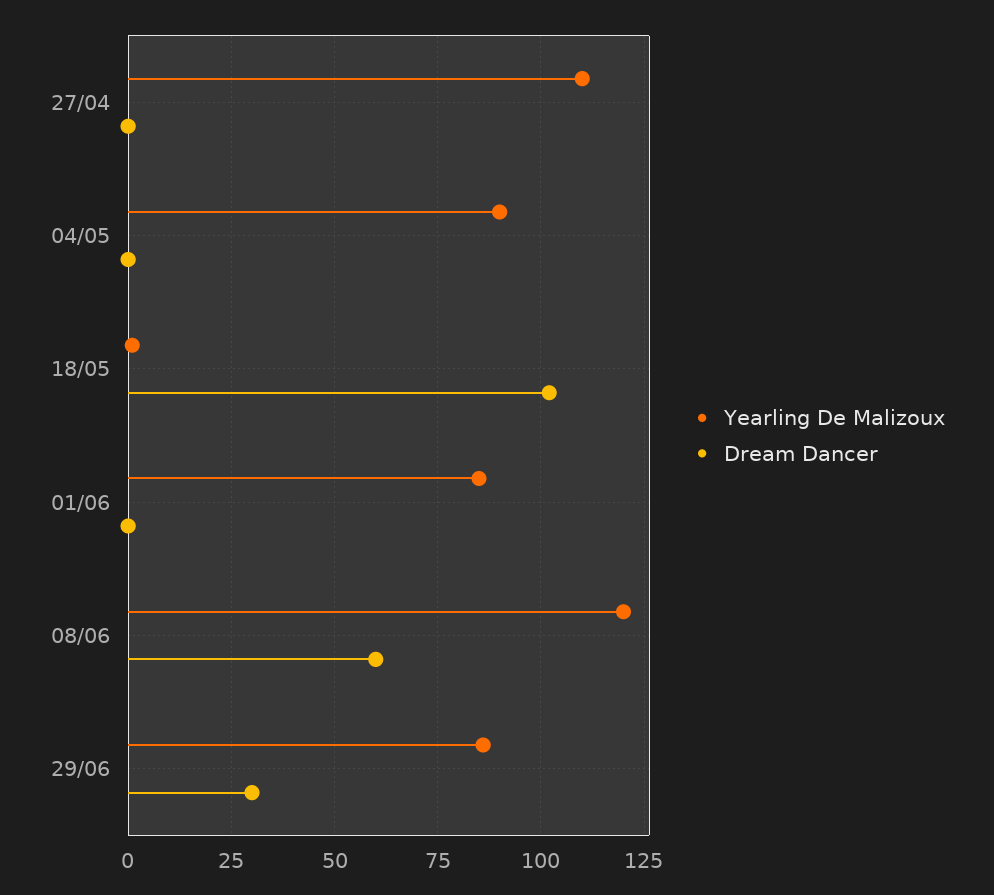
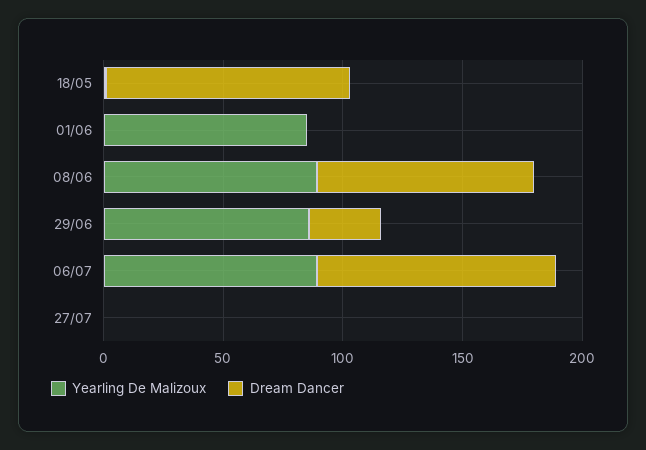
Yearling De Malizoux, 27/04: 110 -> none
Dream Dancer, 27/04: 0 -> none
Yearling De Malizoux, 04/05: 90 -> none
Dream Dancer, 04/05: 0 -> none
Yearling De Malizoux, 08/06: 120 -> 90
Dream Dancer, 08/06: 60 -> 90
Yearling De Malizoux, 06/07: none -> 90
Dream Dancer, 06/07: none -> 100
Yearling De Malizoux, 27/07: none -> 0
Dream Dancer, 27/07: none -> 0

